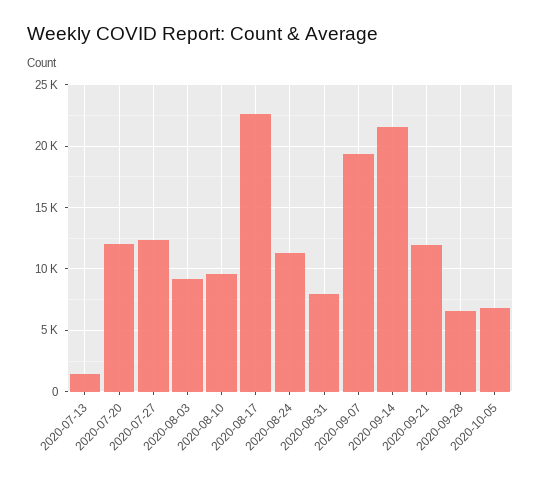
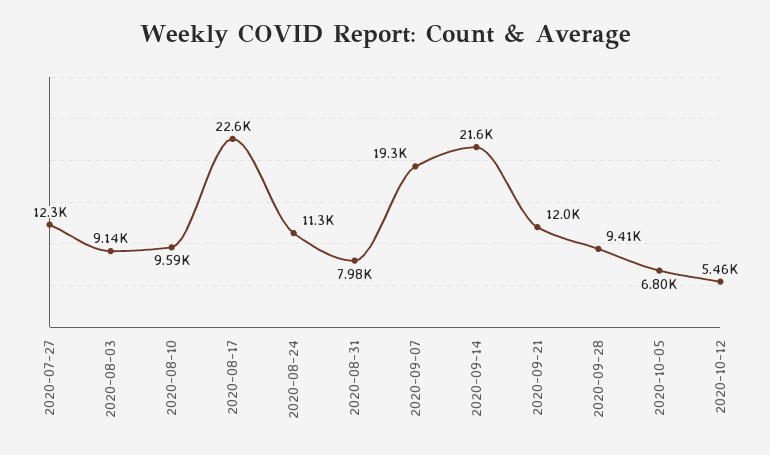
2020-07-13: 1500 -> none
2020-07-20: 12000 -> none
2020-09-28: 6500 -> 9410
2020-10-12: none -> 5460

